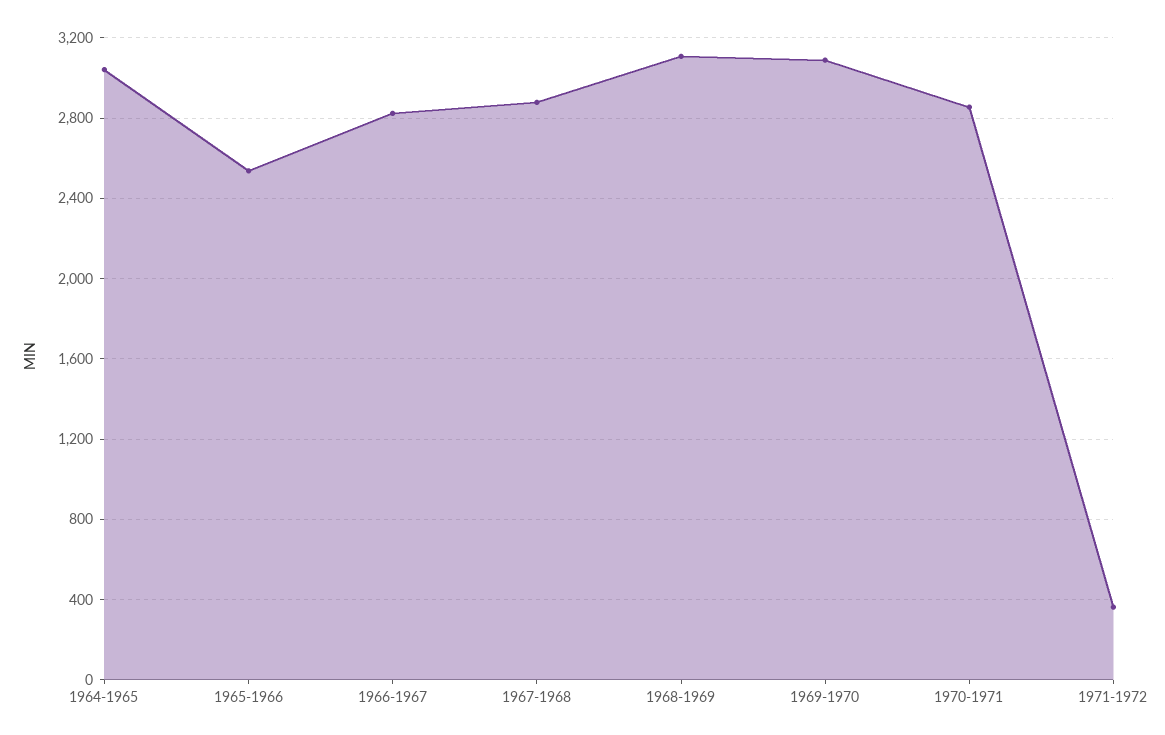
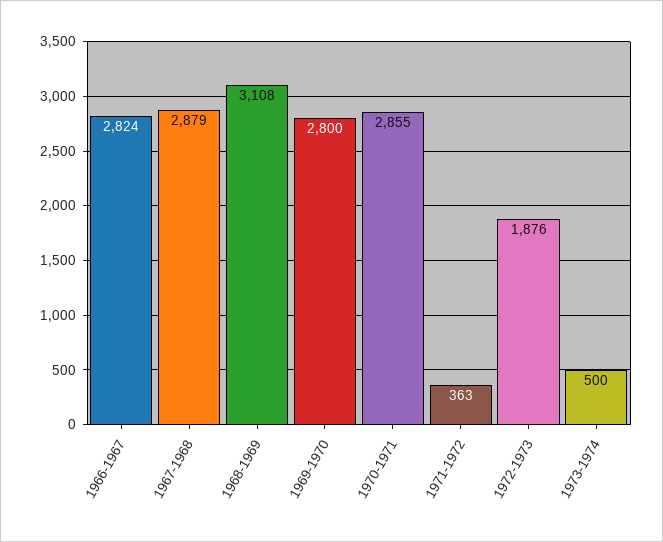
1964-1965: 3050 -> none
1965-1966: 2550 -> none
1969-1970: 3100 -> 2800
1972-1973: none -> 1876
1973-1974: none -> 500

